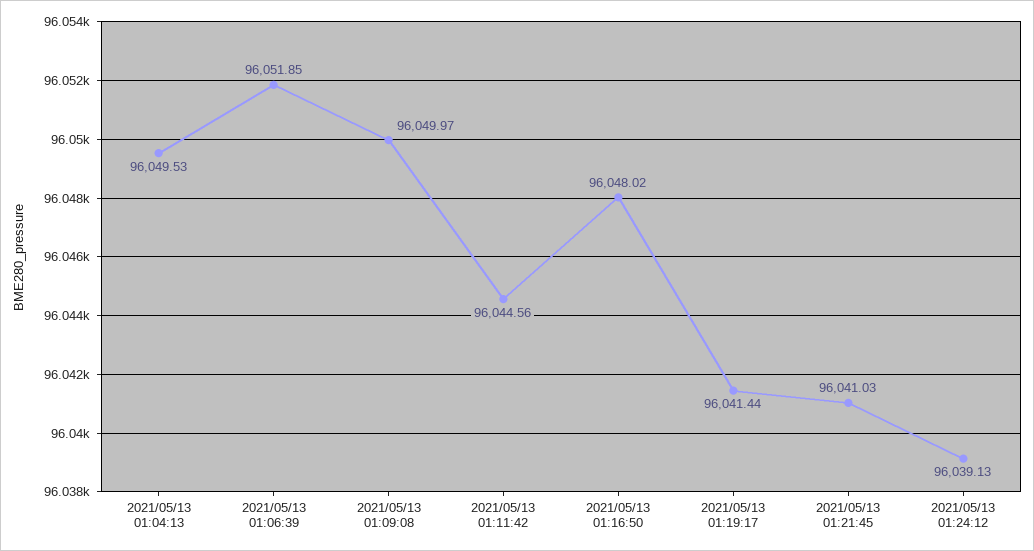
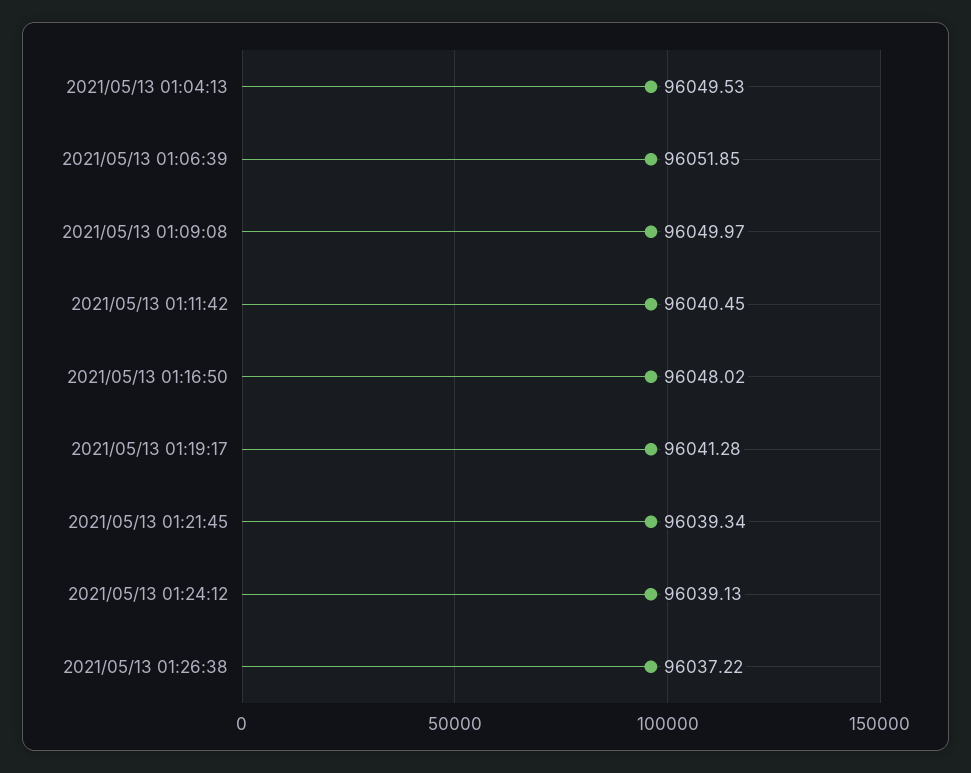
2021/05/13 01:11:42: 96044.56 -> 96040.45
2021/05/13 01:19:17: 96041.44 -> 96041.28
2021/05/13 01:21:45: 96041.03 -> 96039.34
2021/05/13 01:26:38: none -> 96037.22

